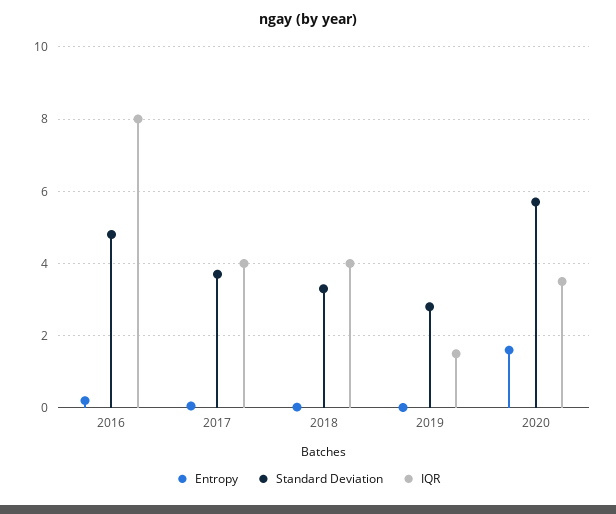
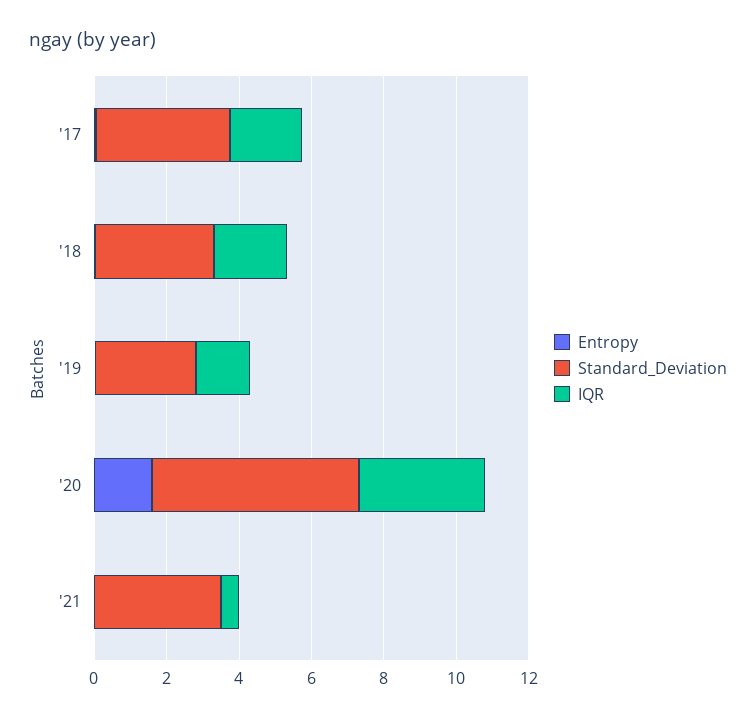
Entropy, 2016: 0.2 -> none
Standard Deviation, 2016: 4.8 -> none
IQR, 2016: 8 -> none
IQR, 2017: 4 -> 2
IQR, 2018: 4 -> 2
Entropy, '21: none -> 0
Standard Deviation, '21: none -> 3.5
IQR, '21: none -> 0.5

